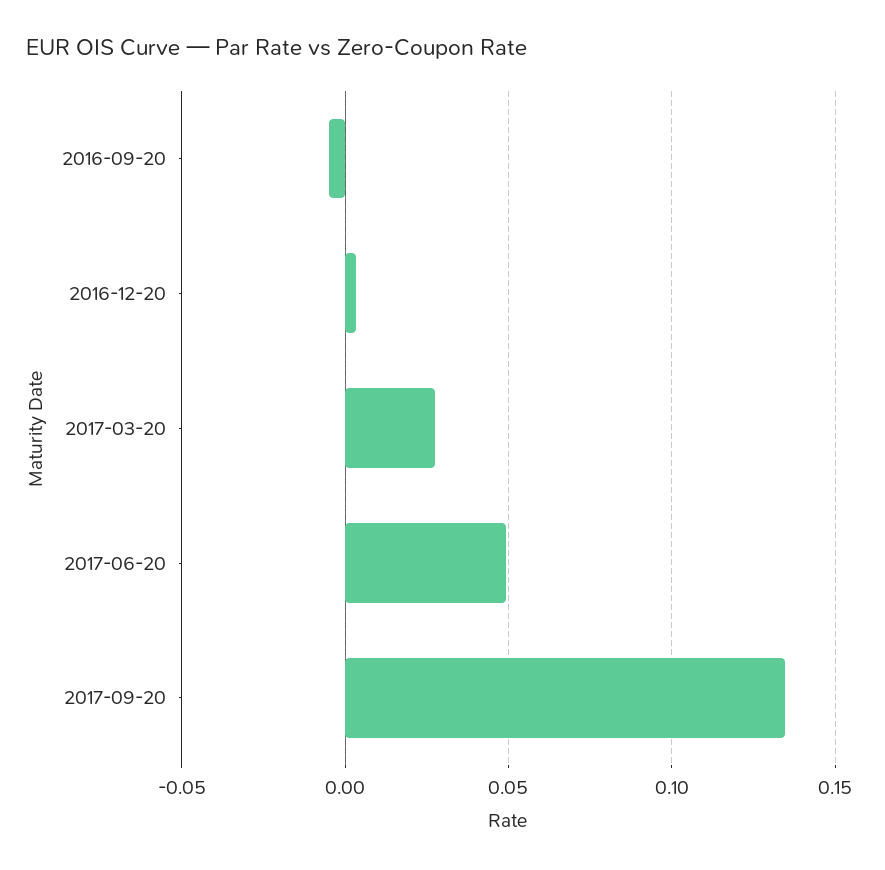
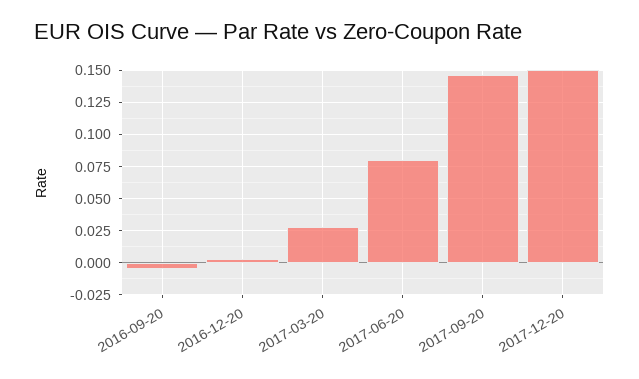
2017-06-20: 0.05 -> 0.08
2017-09-20: 0.135 -> 0.145
2017-12-20: none -> 0.15

